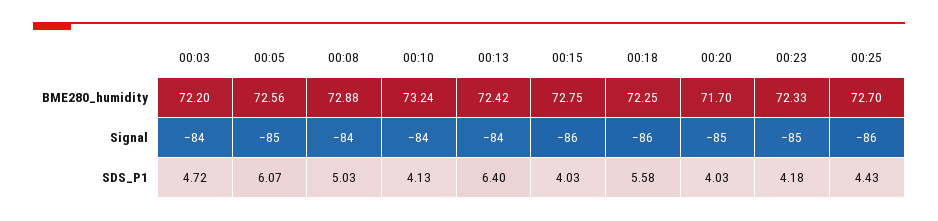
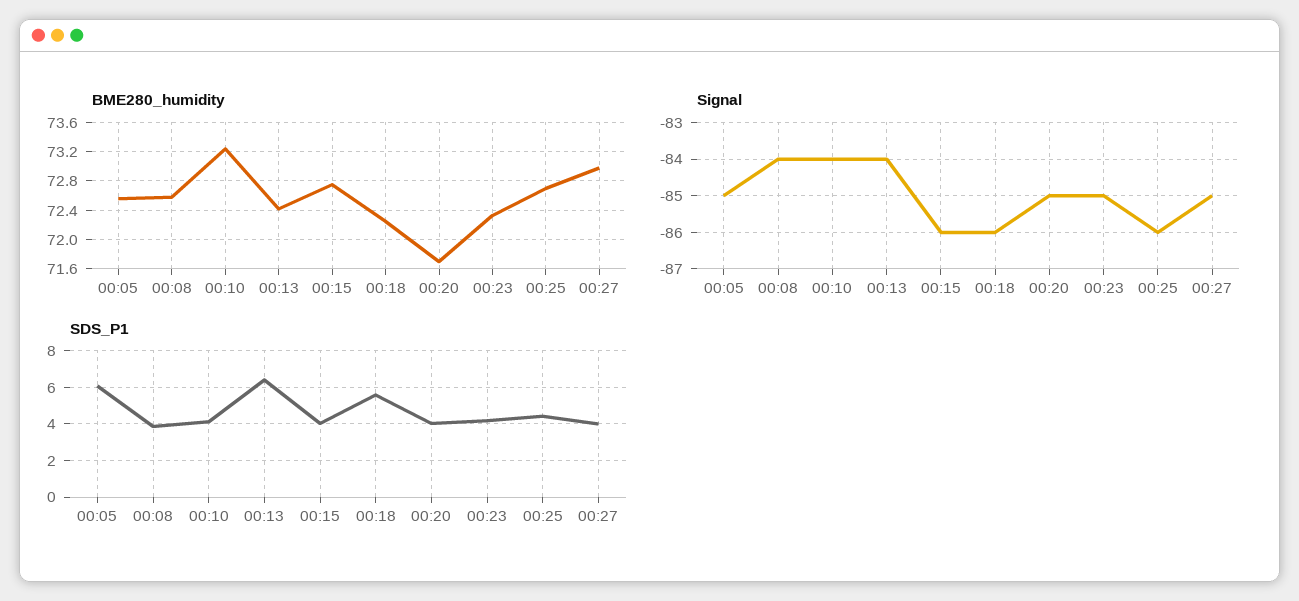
BME280_humidity, 00:03: 72.2 -> none
BME280_humidity, 00:08: 72.88 -> 72.6
Signal, 00:03: -84 -> none
SDS_P1, 00:03: 4.72 -> none
SDS_P1, 00:08: 5.03 -> 4
BME280_humidity, 00:27: none -> 73
Signal, 00:27: none -> -85
SDS_P1, 00:27: none -> 4

